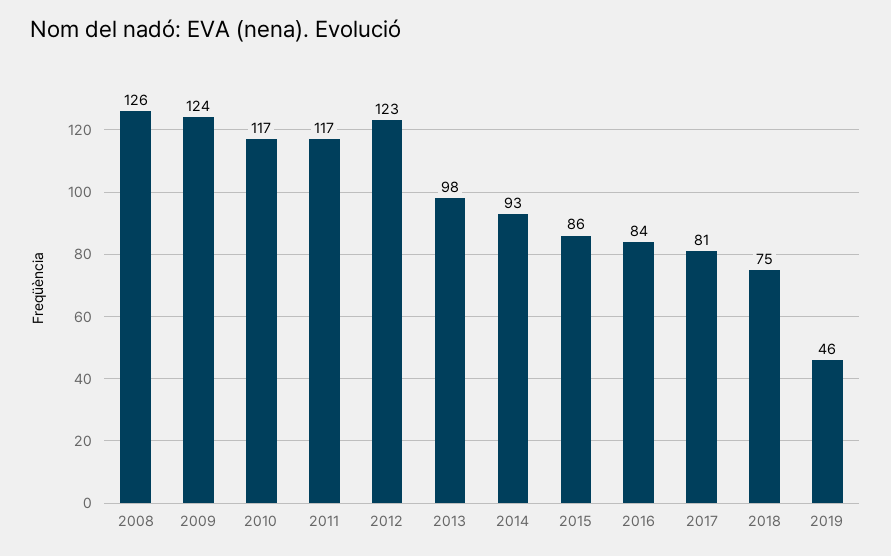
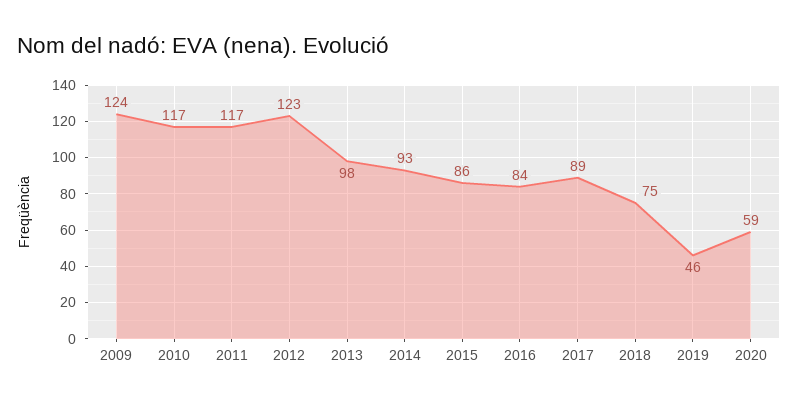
2008: 126 -> none
2017: 81 -> 89
2020: none -> 59

